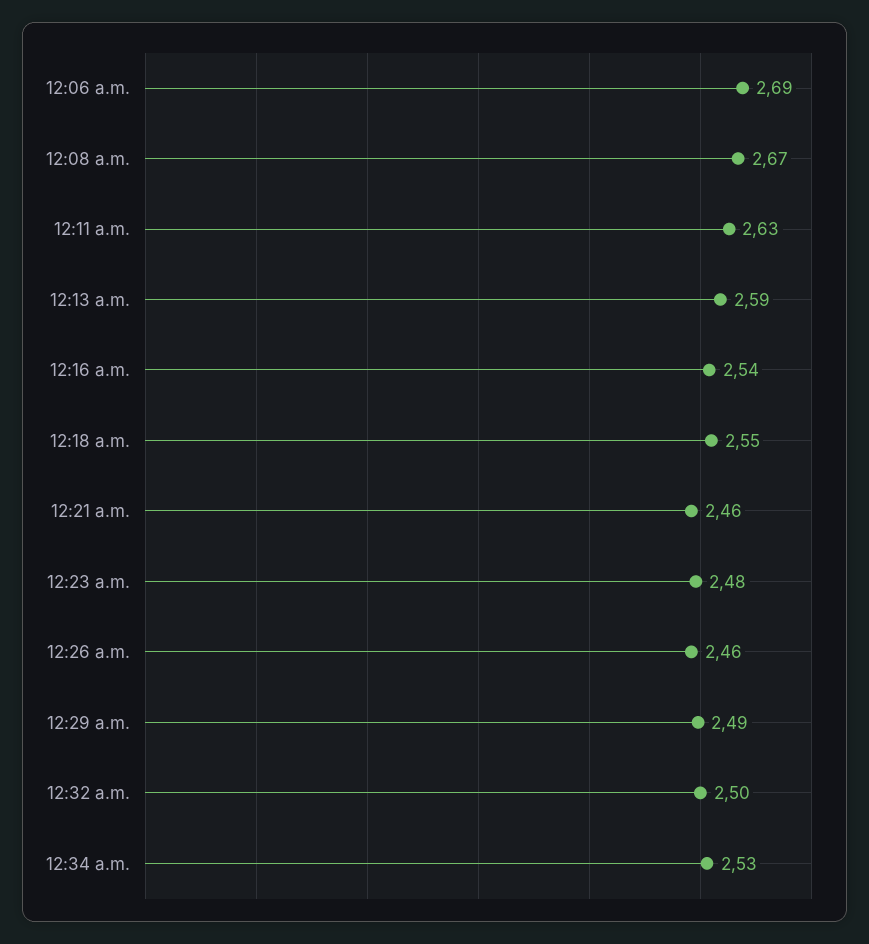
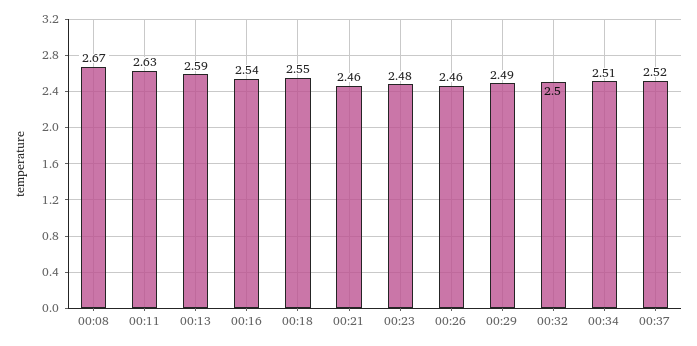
12:06 a.m.: 2.69 -> none
12:34 a.m.: 2.53 -> 2.51
00:37: none -> 2.52

